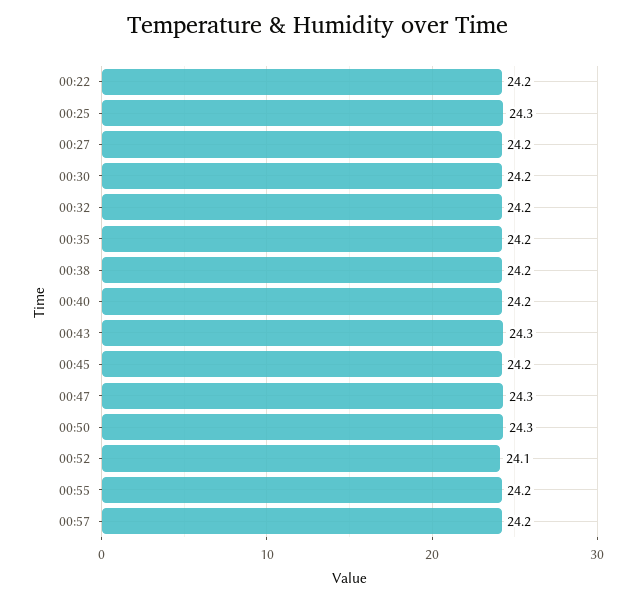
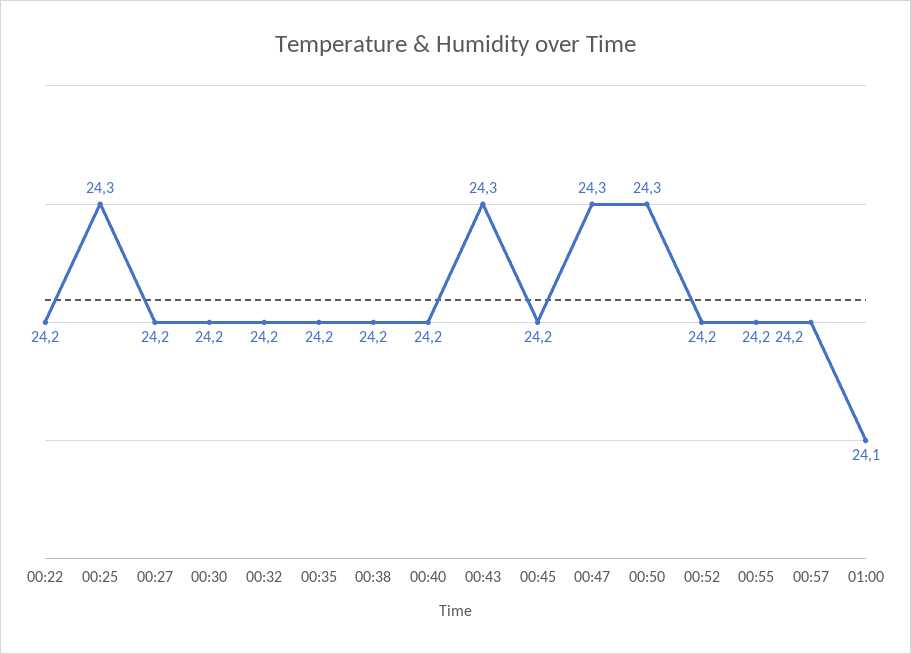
00:52: 24.1 -> 24.2
01:00: none -> 24.1

